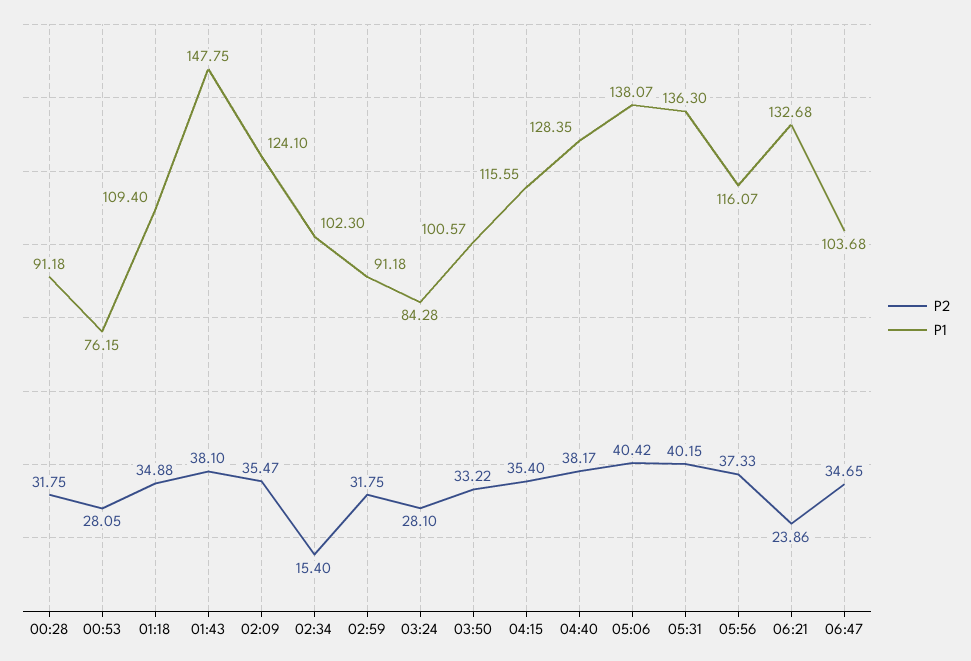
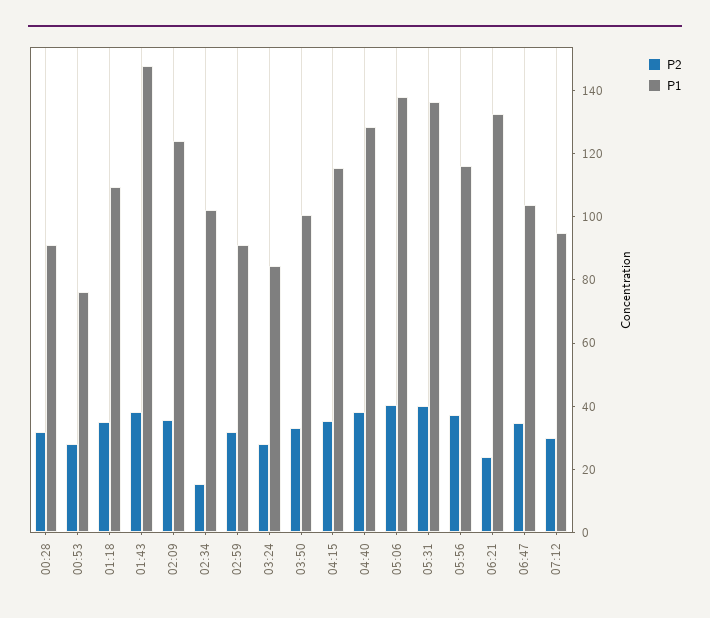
P2, 07:12: none -> 30
P1, 07:12: none -> 95

